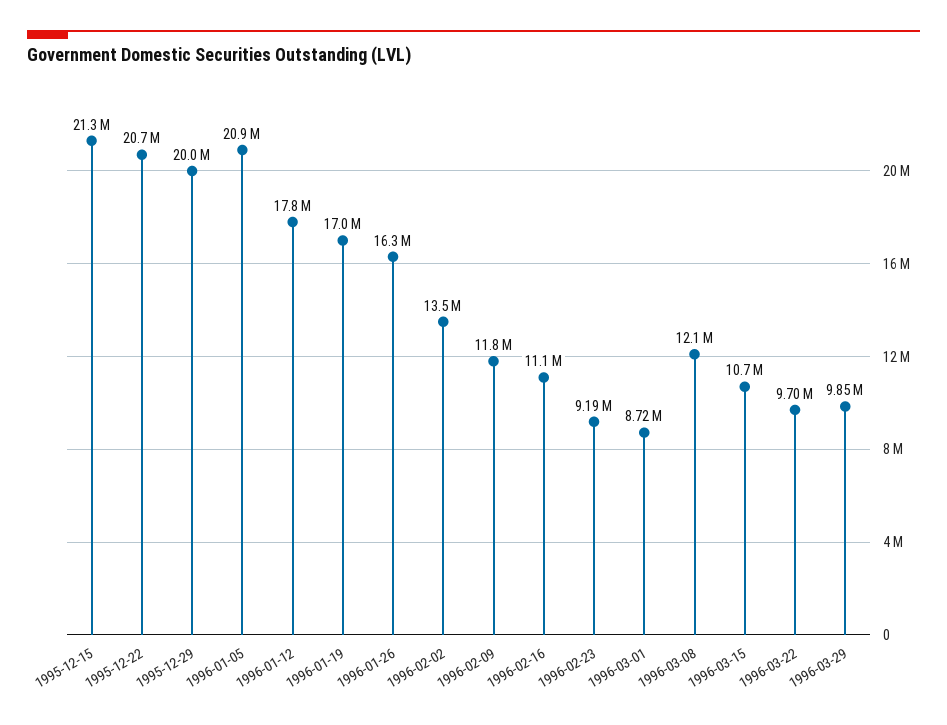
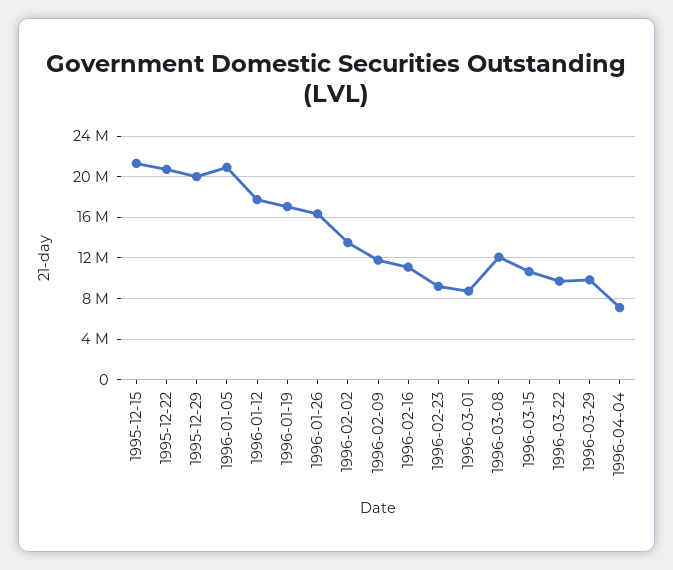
1996-04-04: none -> 7000000

